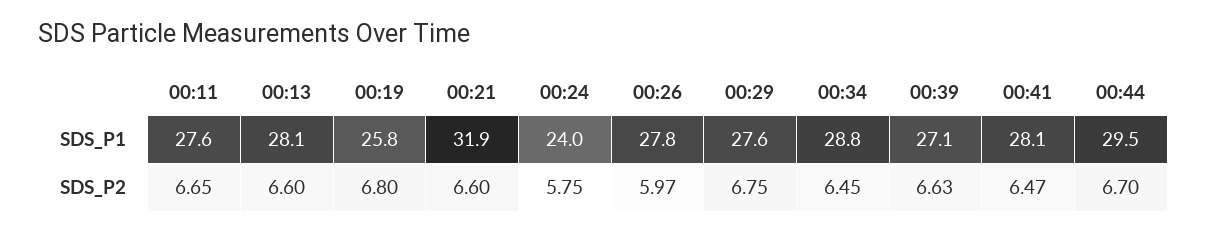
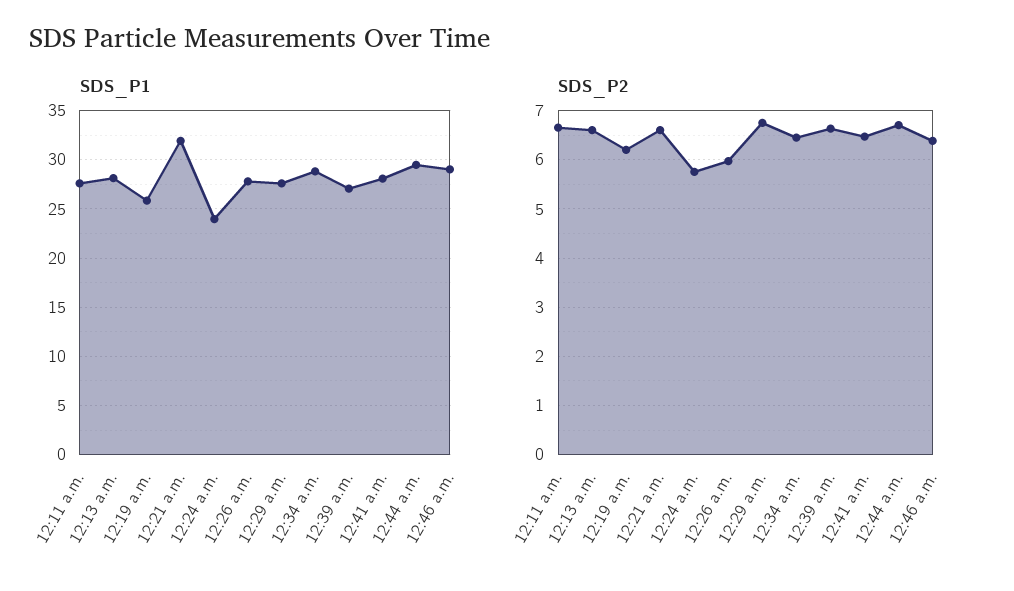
SDS_P2, 00:19: 6.8 -> 6.2
SDS_P1, 12:46 a.m.: none -> 29
SDS_P2, 12:46 a.m.: none -> 6.4

